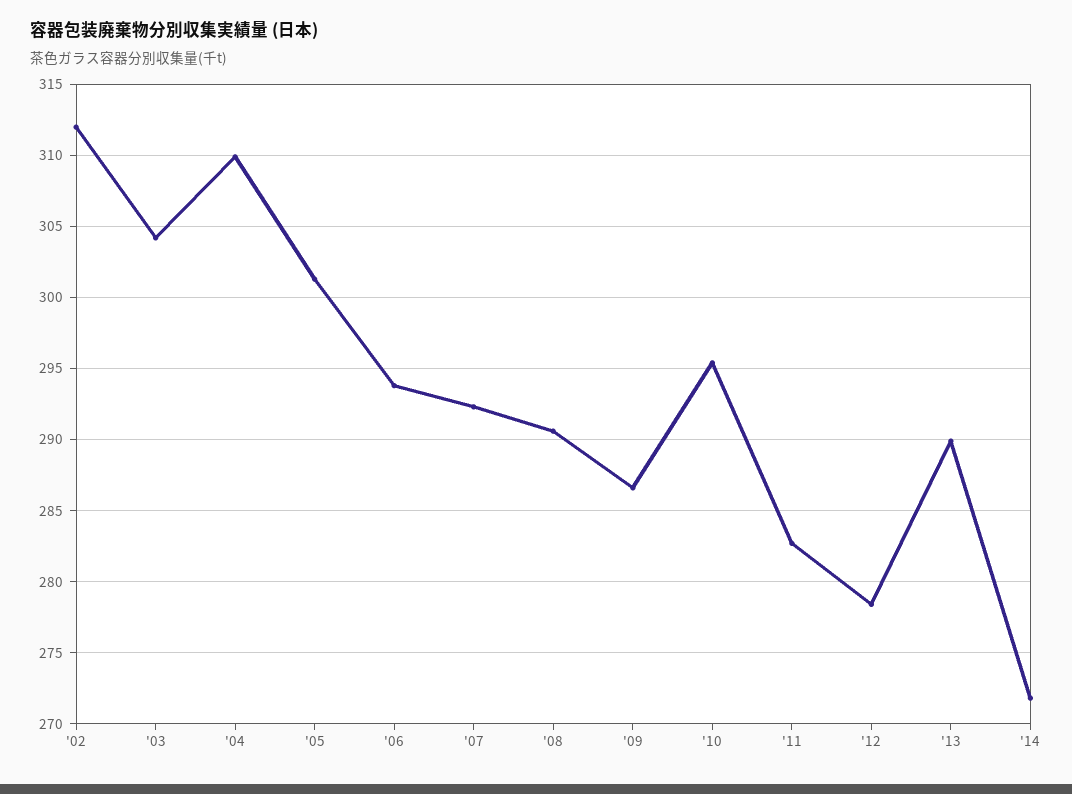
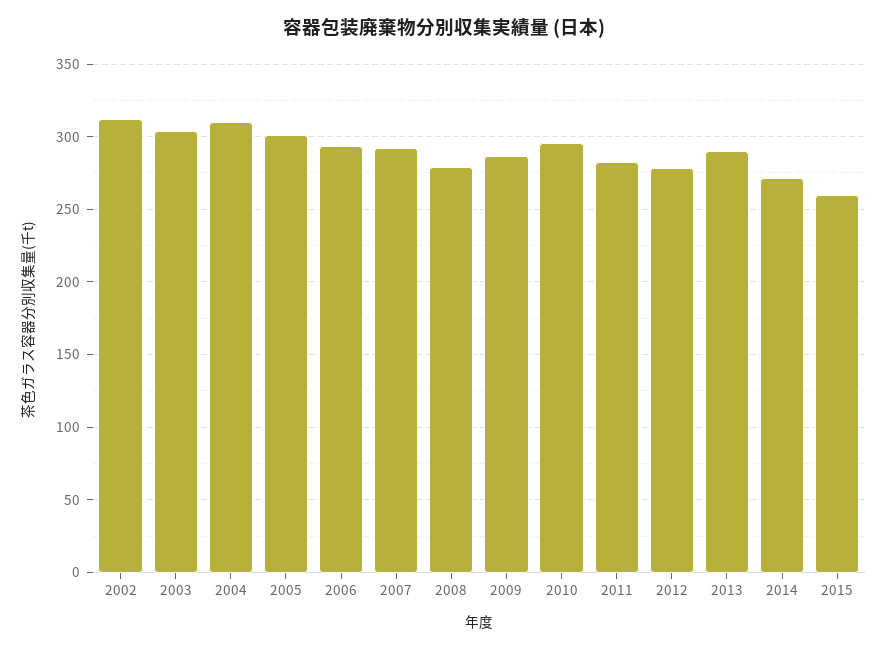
'08: 290.5 -> 280
2015: none -> 260

